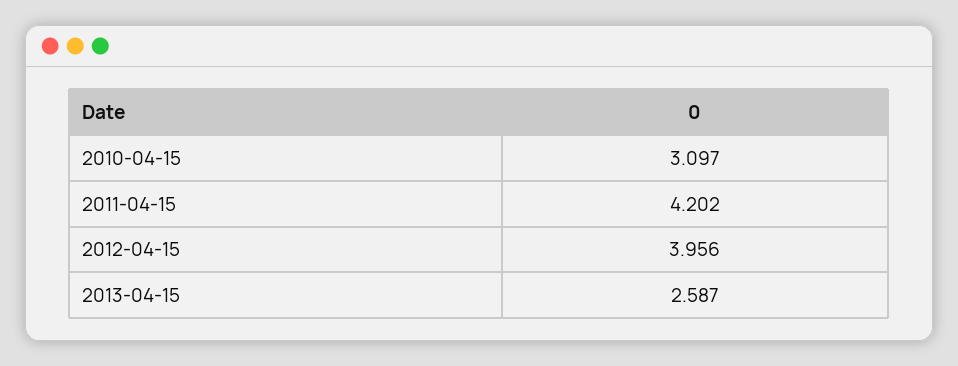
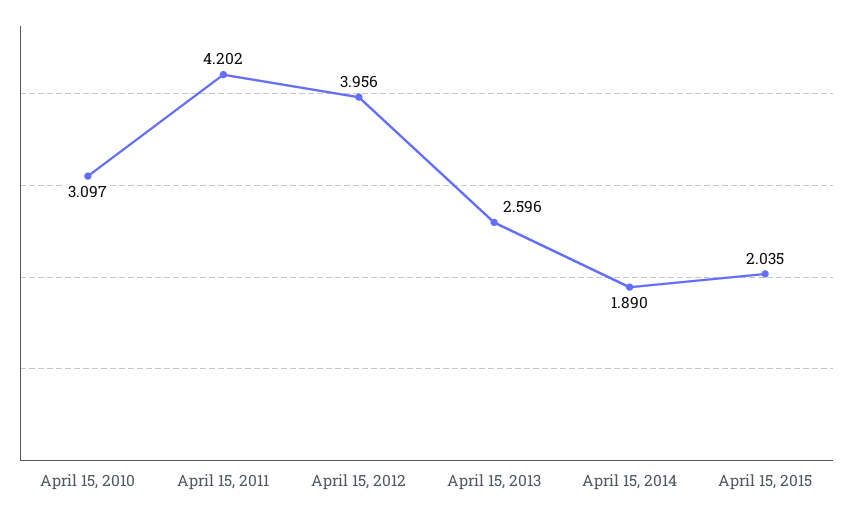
2013-04-15: 2.587 -> 2.596
April 15, 2014: none -> 1.89
April 15, 2015: none -> 2.035

